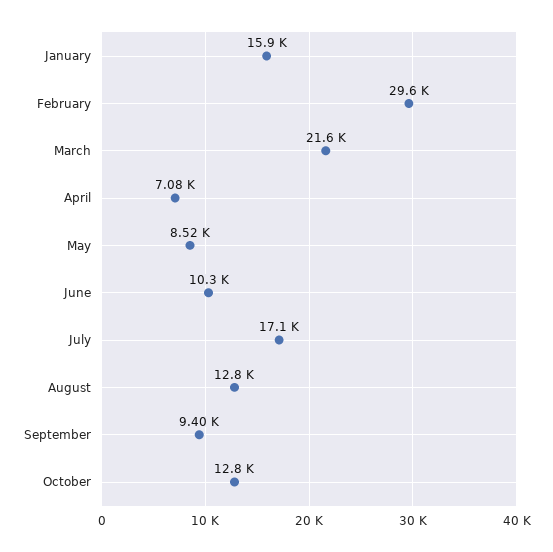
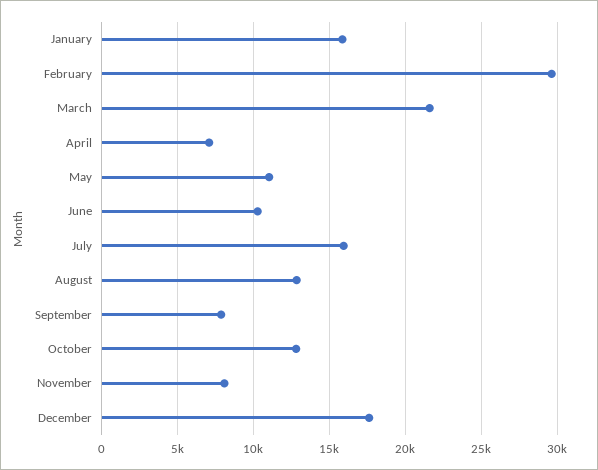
May: 8520 -> 11000
July: 17100 -> 16000
September: 9400 -> 8000
November: none -> 8000
December: none -> 17500

